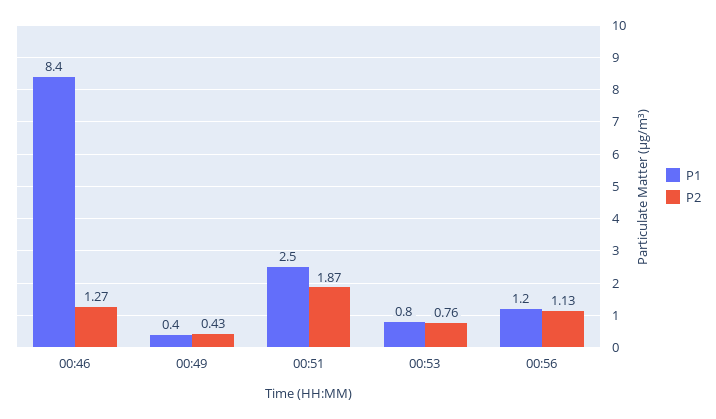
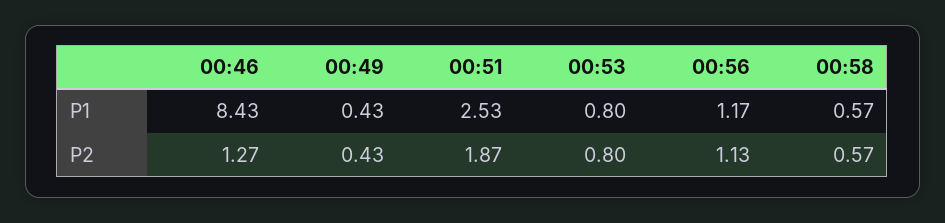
P2, 00:53: 0.76 -> 0.8
P1, 00:58: none -> 0.57
P2, 00:58: none -> 0.57

